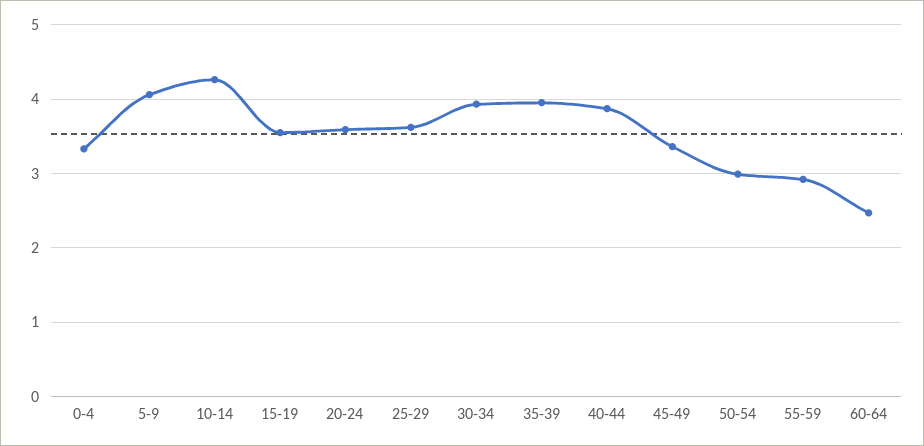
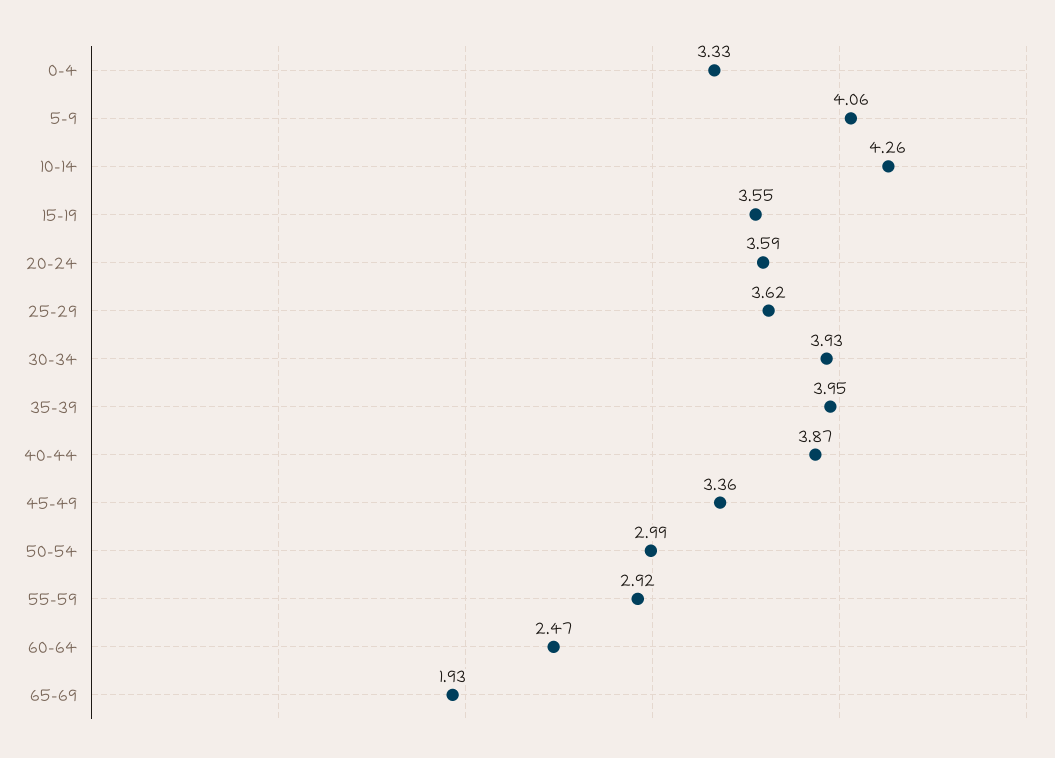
65-69: none -> 1.93

